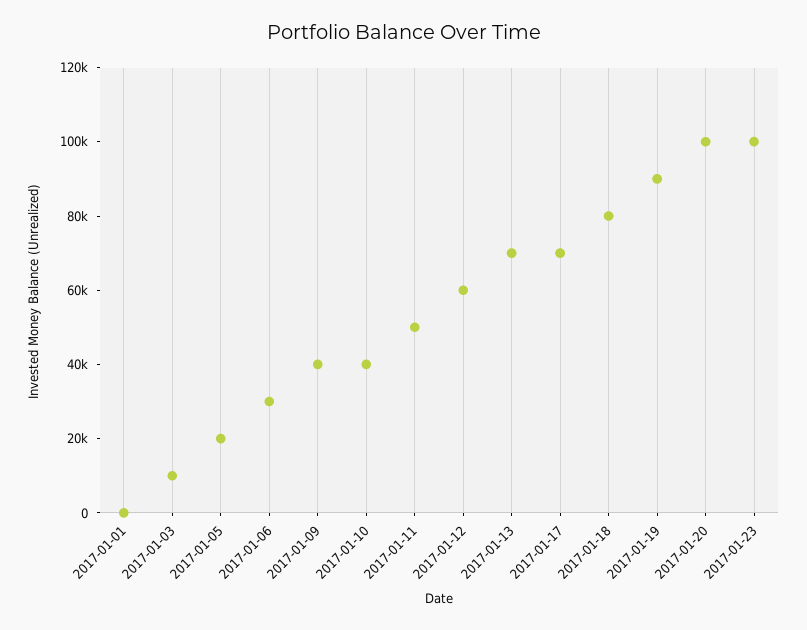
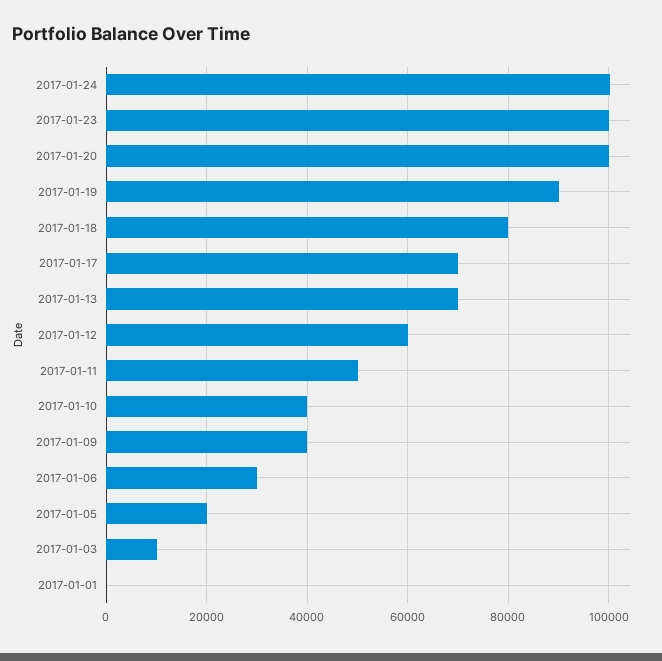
2017-01-24: none -> 100000

